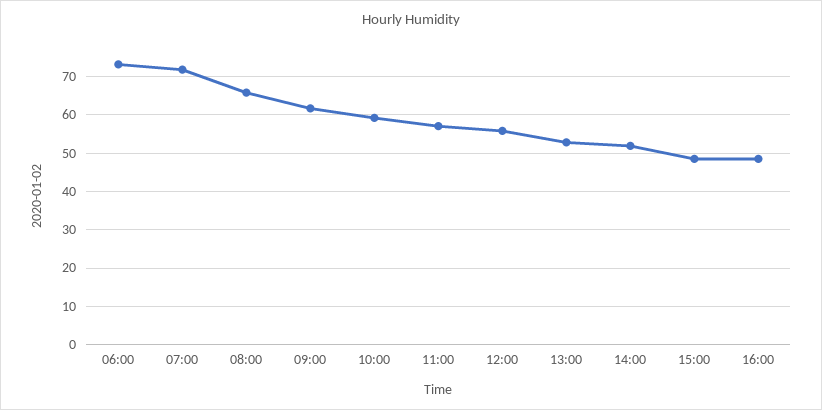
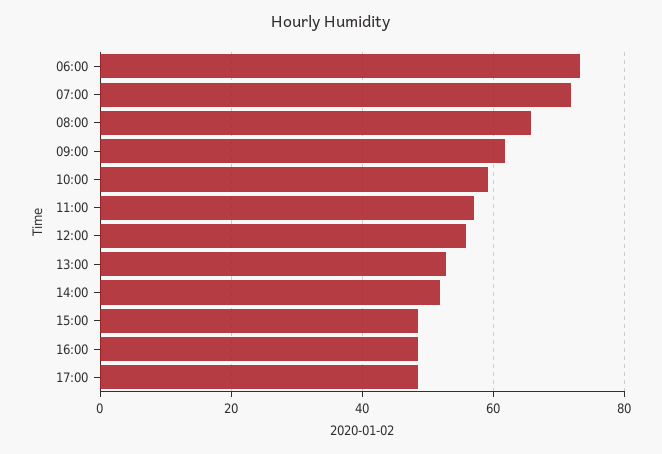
17:00: none -> 48

